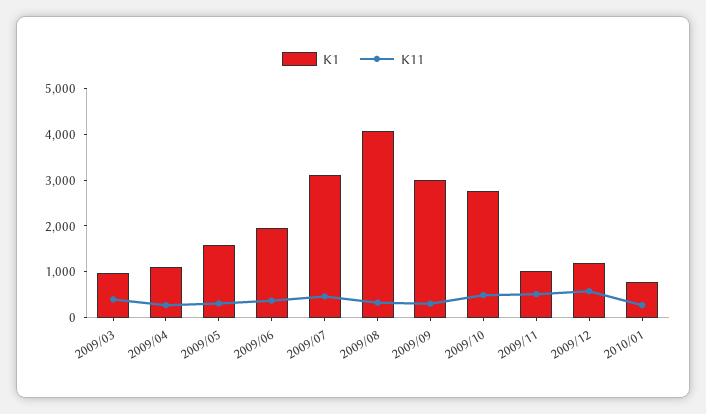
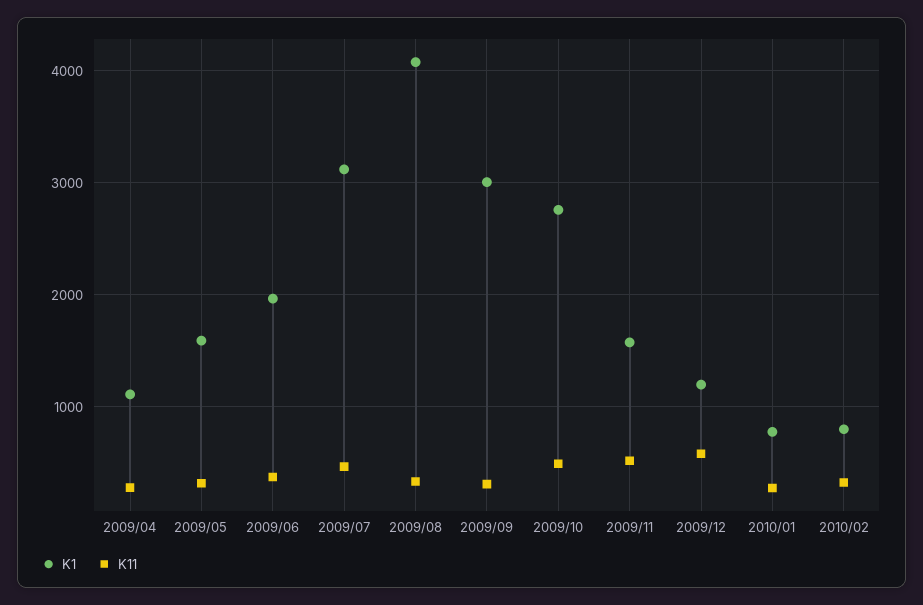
K1, 2009/03: 1000 -> none
K11, 2009/03: 400 -> none
K1, 2009/11: 1000 -> 1600
K1, 2010/02: none -> 800
K11, 2010/02: none -> 300

